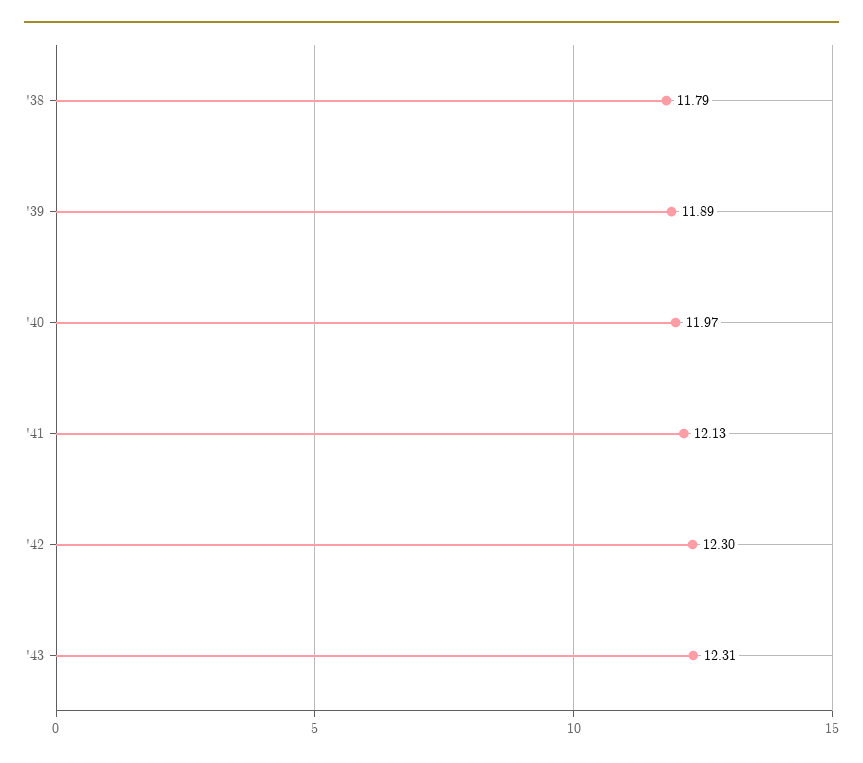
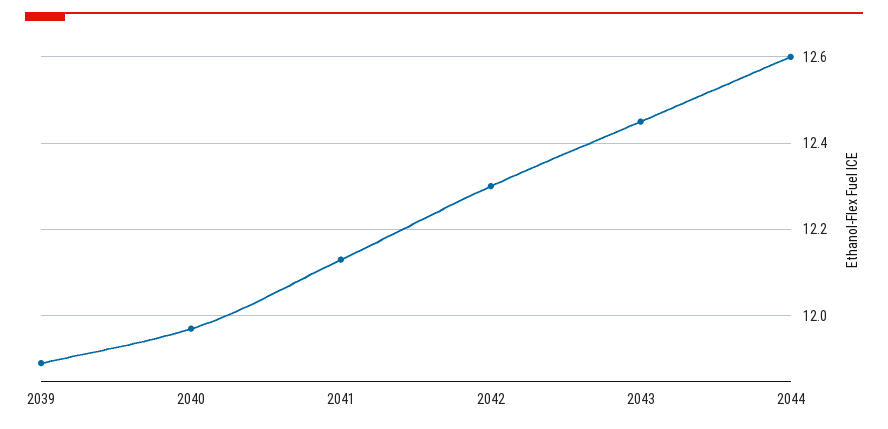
'38: 11.79 -> none
'43: 12.31 -> 12.45
2044: none -> 12.6

